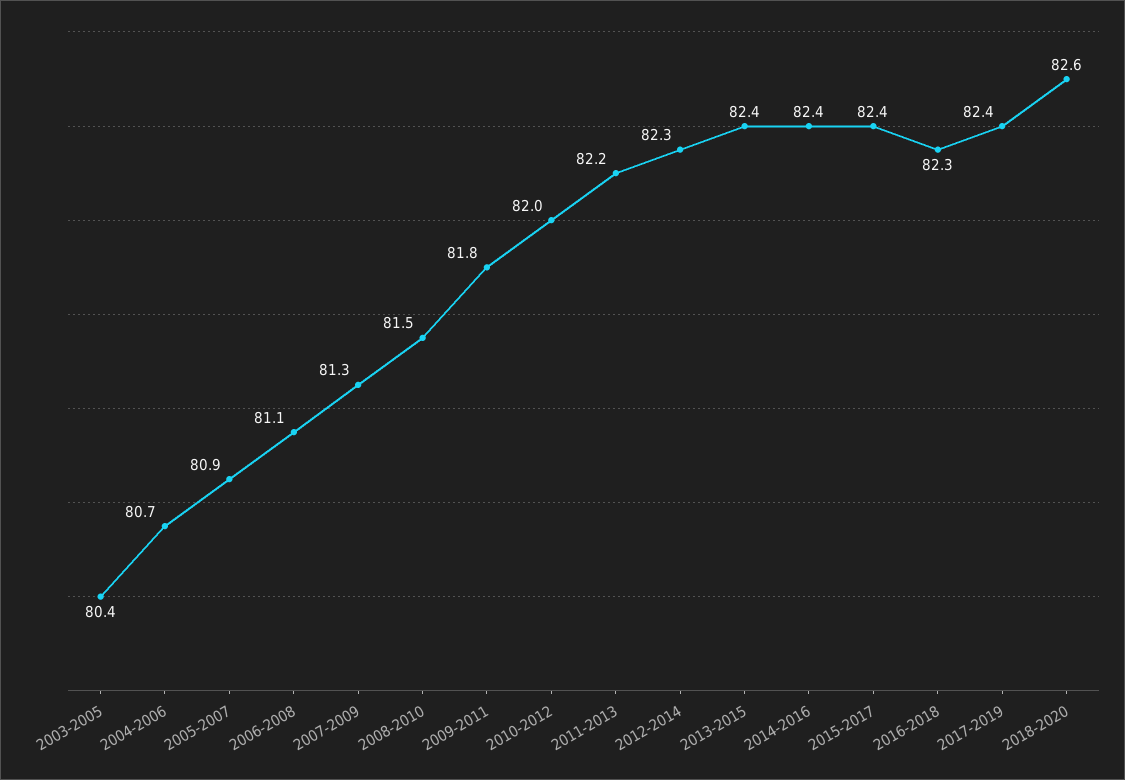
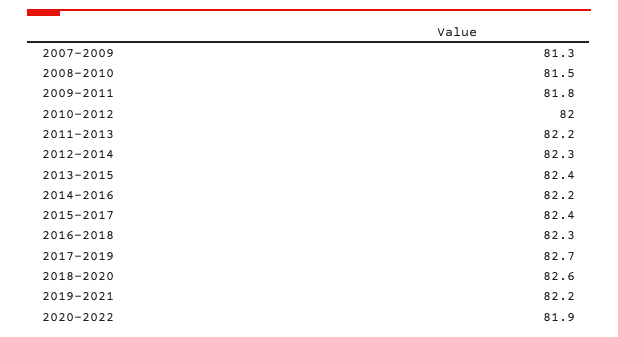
2003-2005: 80.4 -> none
2004-2006: 80.7 -> none
2005-2007: 80.9 -> none
2006-2008: 81.1 -> none
2014-2016: 82.4 -> 82.2
2017-2019: 82.4 -> 82.7
2019-2021: none -> 82.2
2020-2022: none -> 81.9

